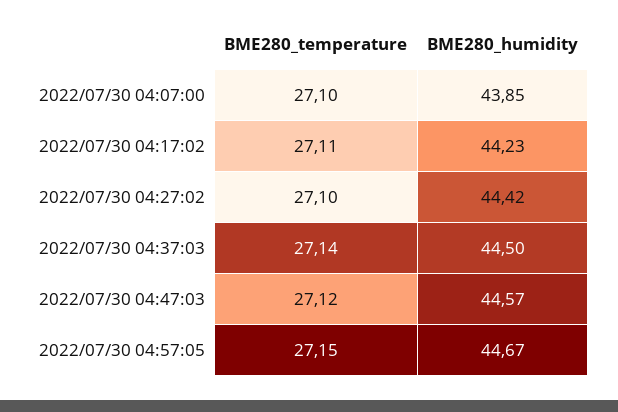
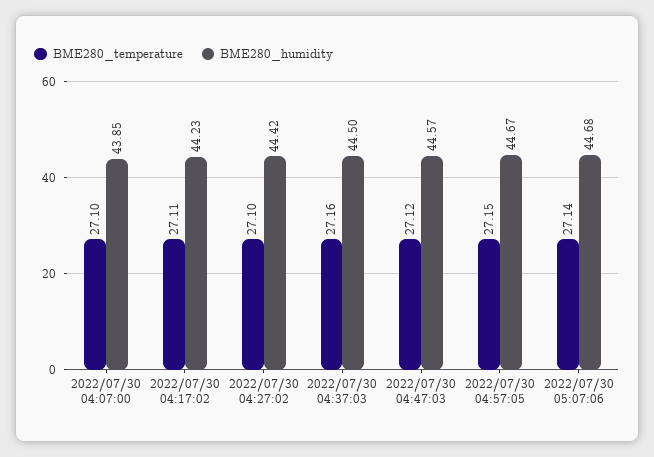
BME280_temperature, 2022/07/30 04:37:03: 27.14 -> 27.16
BME280_temperature, 2022/07/30 05:07:06: none -> 27.14
BME280_humidity, 2022/07/30 05:07:06: none -> 44.68

